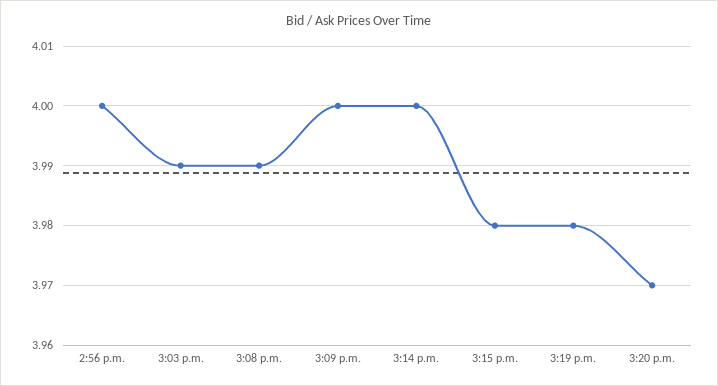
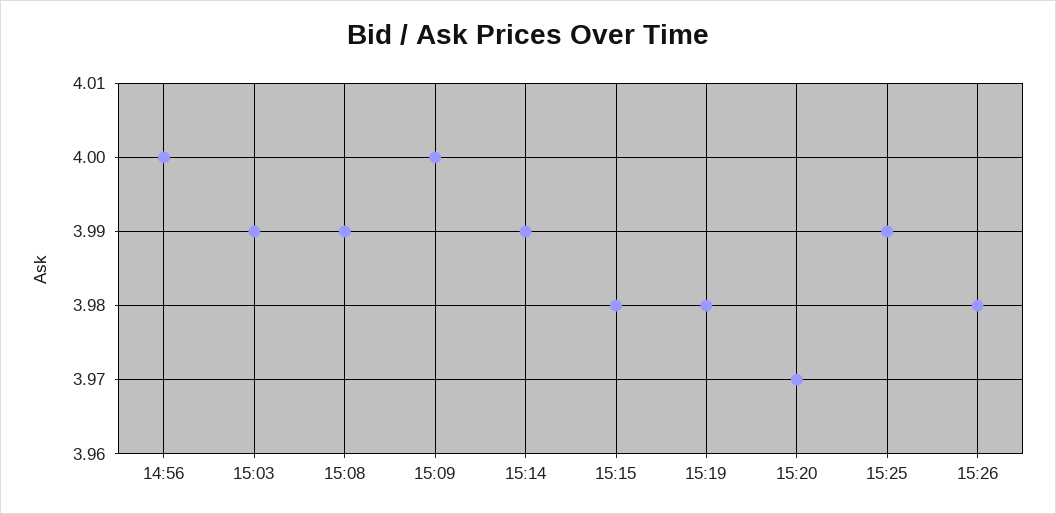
3:14 p.m.: 4 -> 3.99
15:25: none -> 3.99
15:26: none -> 3.98

